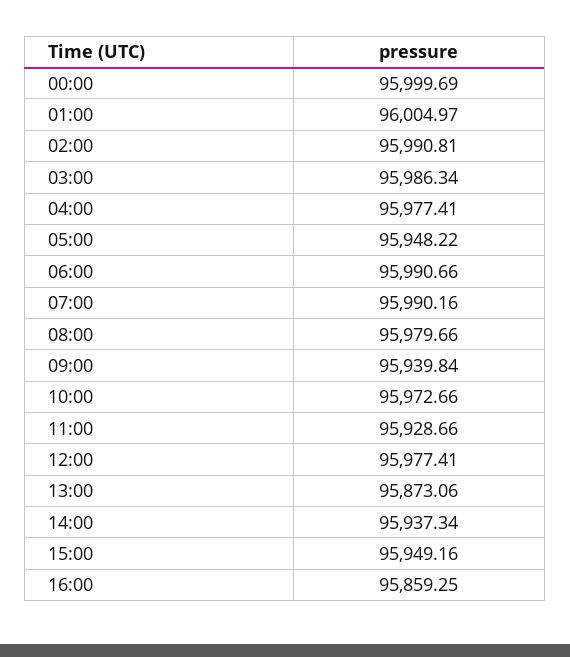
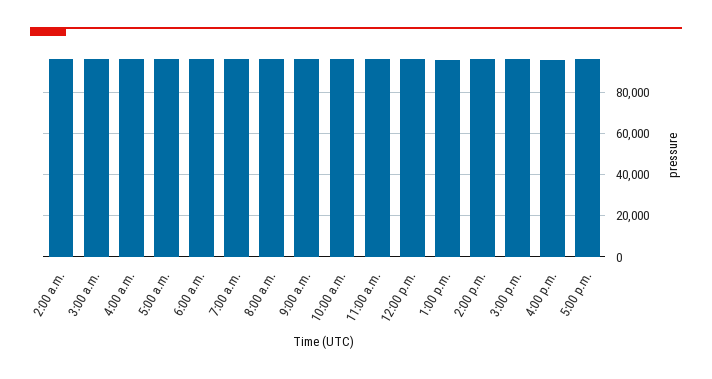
00:00: 95999.69 -> none
01:00: 96004.97 -> none
5:00 p.m.: none -> 95000

